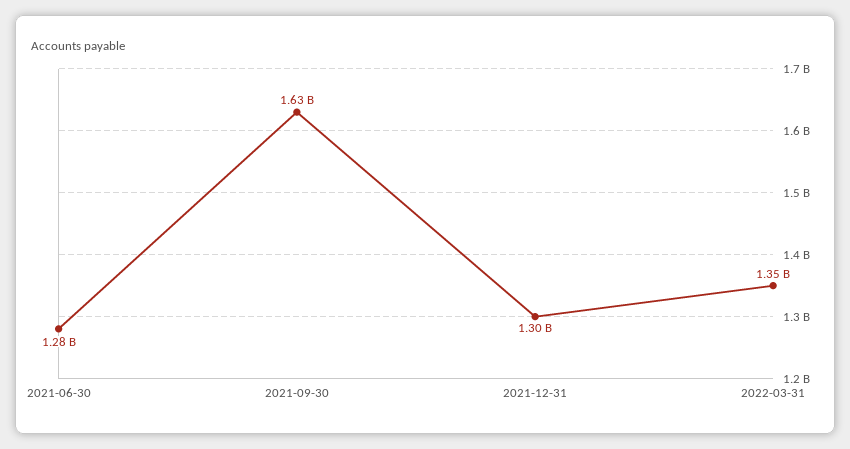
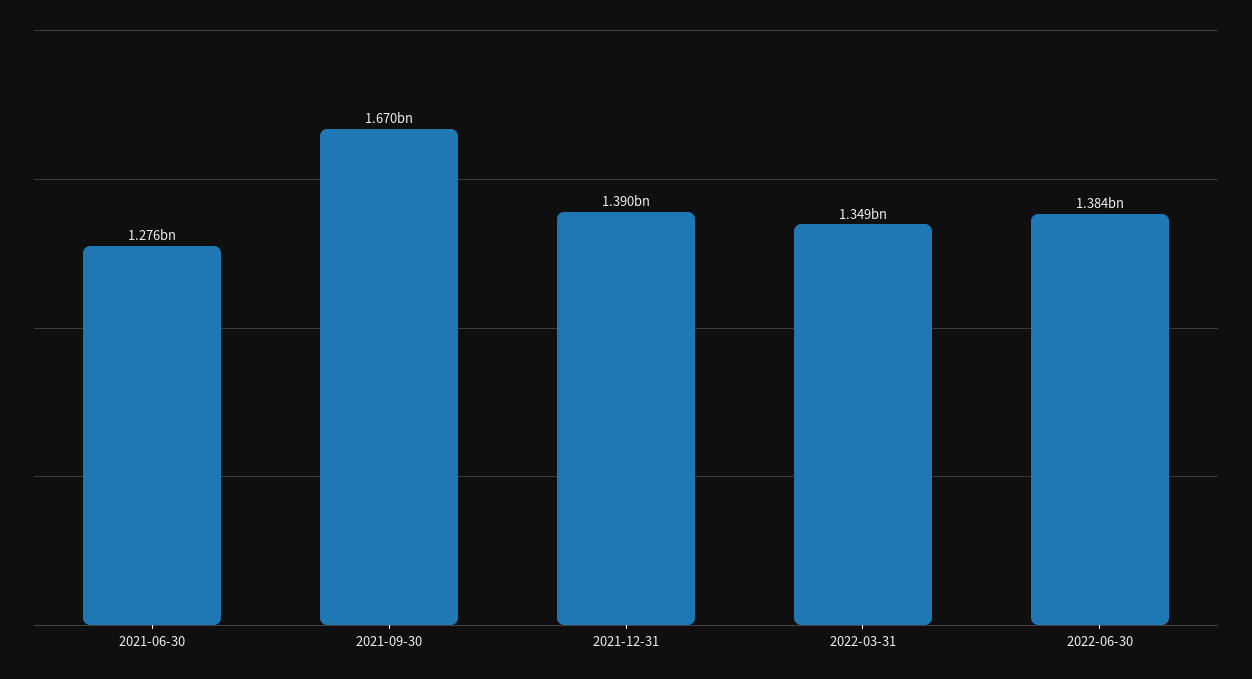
2021-09-30: 1630000000 -> 1670000000
2021-12-31: 1300000000 -> 1390000000
2022-06-30: none -> 1384000000

